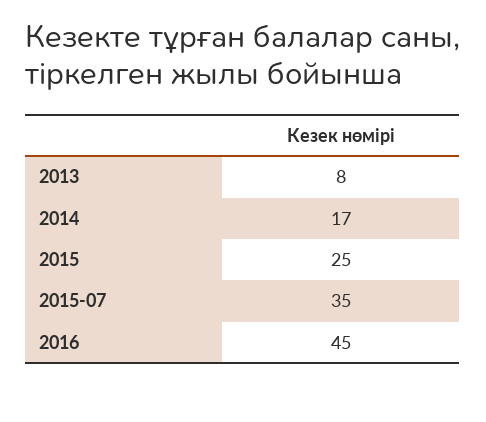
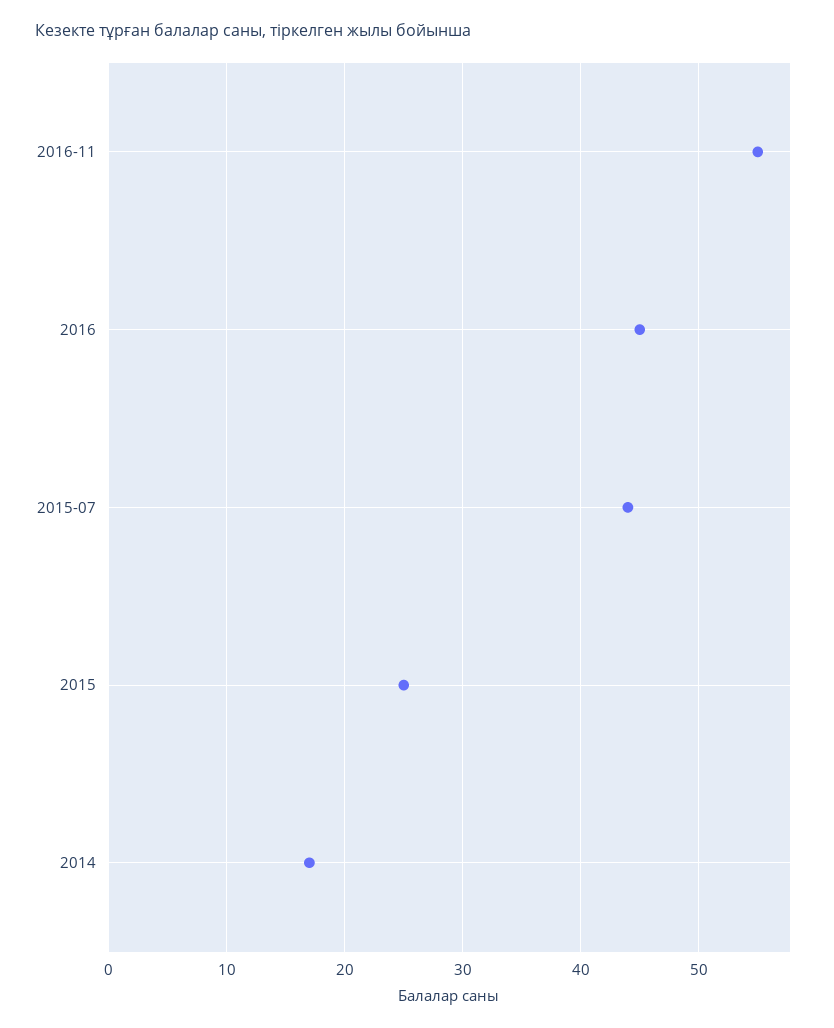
2013: 8 -> none
2015-07: 35 -> 44
2016-11: none -> 55

